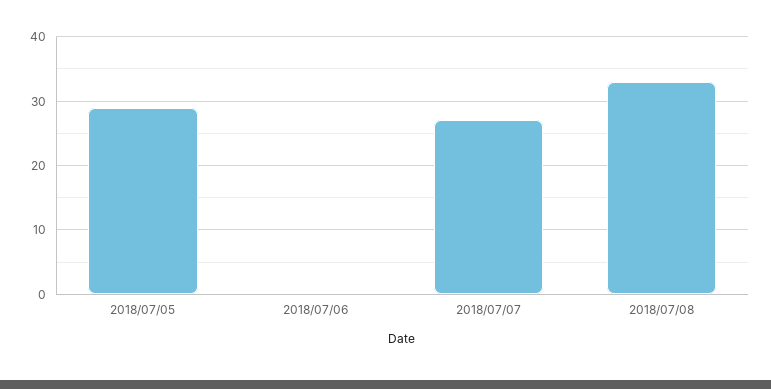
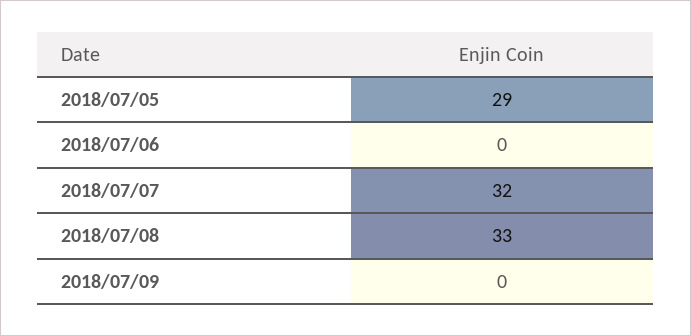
2018/07/07: 27 -> 32
2018/07/09: none -> 0

